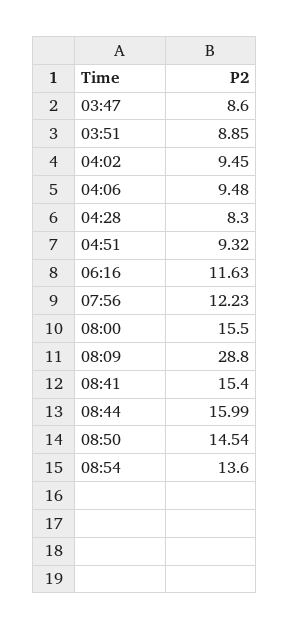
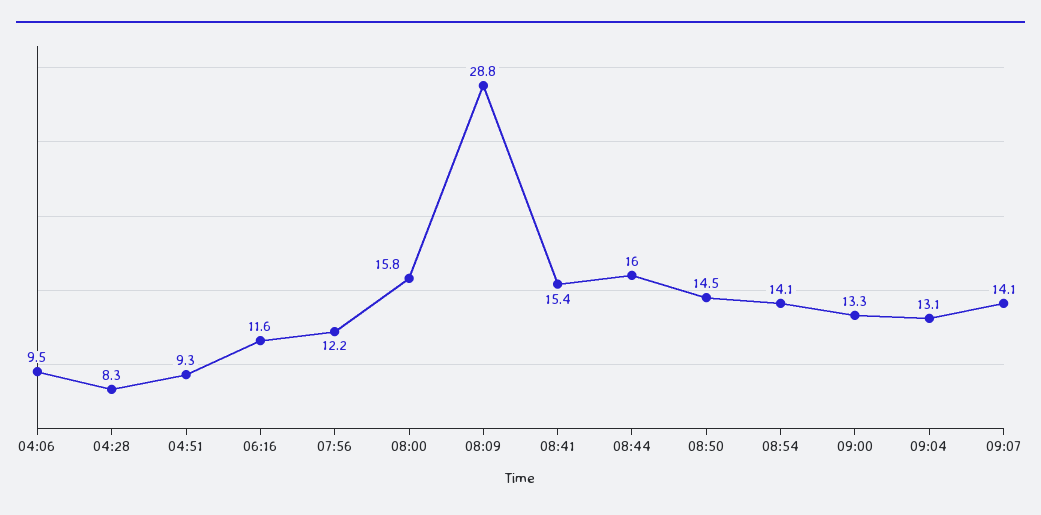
03:47: 8.6 -> none
03:51: 8.85 -> none
04:02: 9.45 -> none
08:00: 15.5 -> 15.8
08:54: 13.6 -> 14.1
09:00: none -> 13.3
09:04: none -> 13.1
09:07: none -> 14.1

